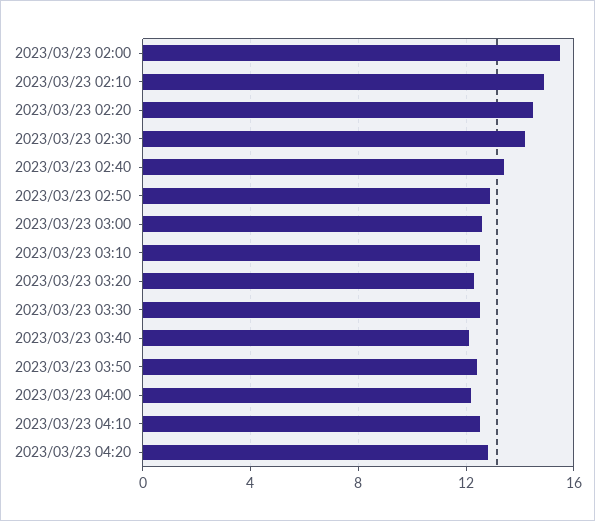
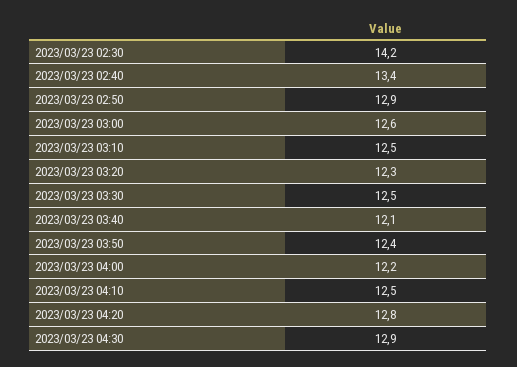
2023/03/23 02:00: 15.5 -> none
2023/03/23 02:10: 15 -> none
2023/03/23 02:20: 14.5 -> none
2023/03/23 04:30: none -> 12.9

